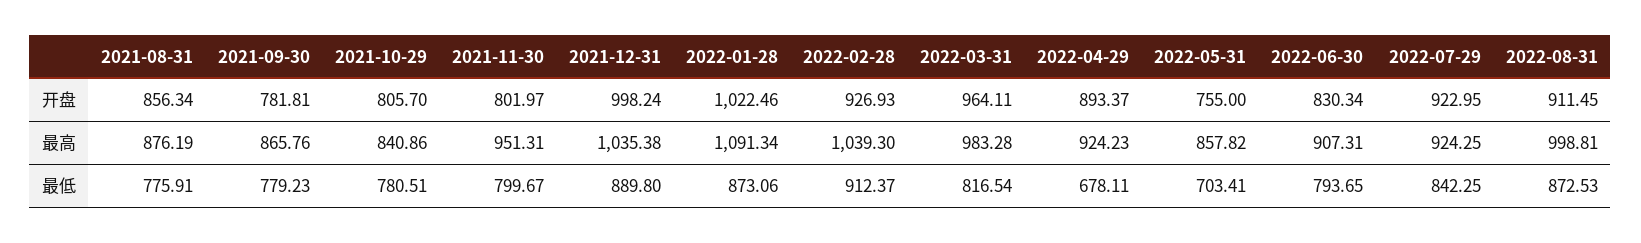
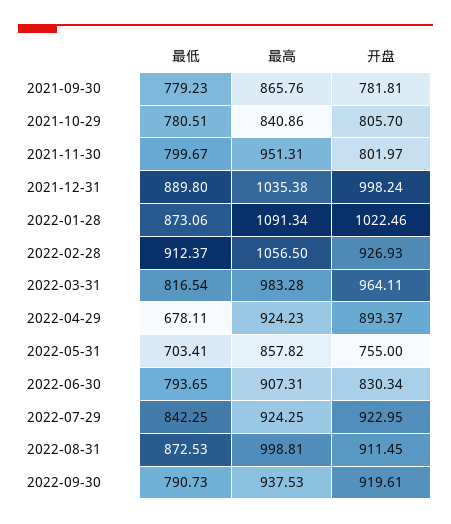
2021-08-31, 开盘: 856.34 -> none
2021-08-31, 最高: 876.19 -> none
2022-02-28, 最高: 1039.3 -> 1056.5
2021-08-31, 最低: 775.91 -> none
2022-09-30, 最低: none -> 790.73
2022-09-30, 最高: none -> 937.53
2022-09-30, 开盘: none -> 919.61

